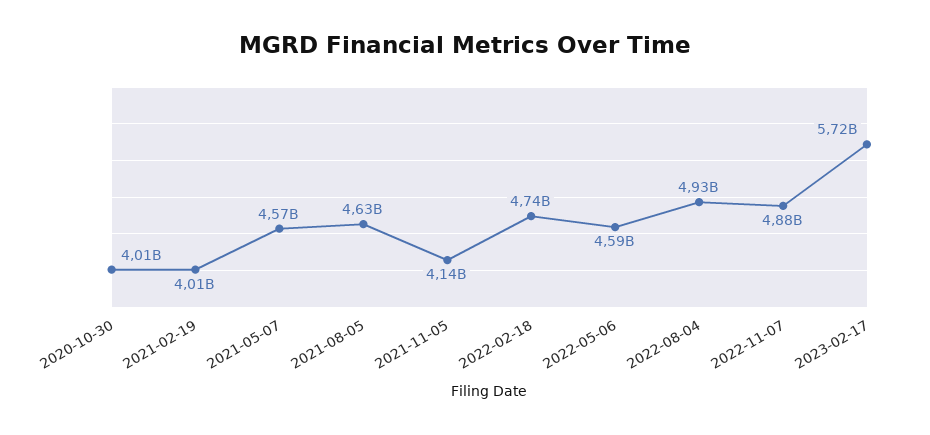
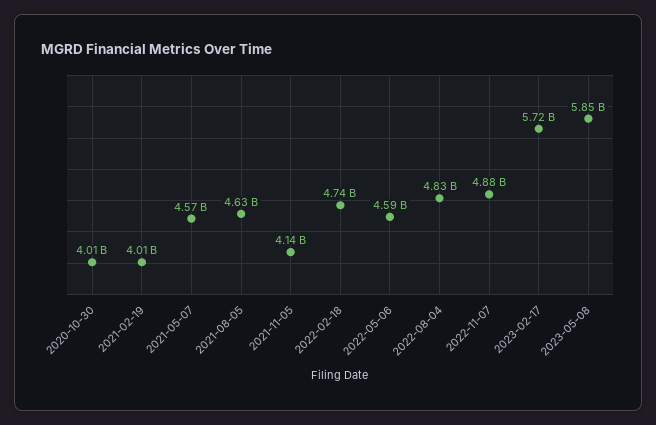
2022-08-04: 4930000000 -> 4830000000
2023-05-08: none -> 5850000000

